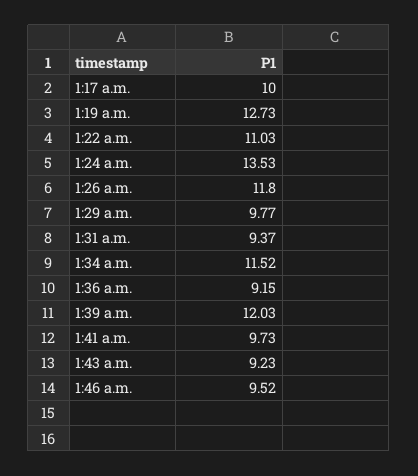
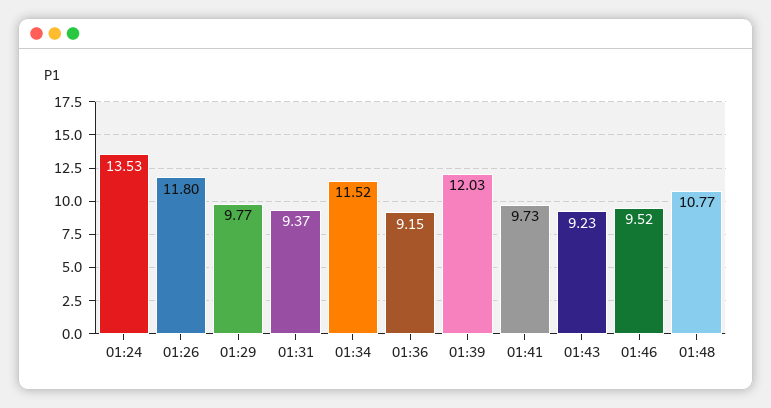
1:17 a.m.: 10 -> none
1:19 a.m.: 12.73 -> none
1:22 a.m.: 11.03 -> none
01:48: none -> 10.77

